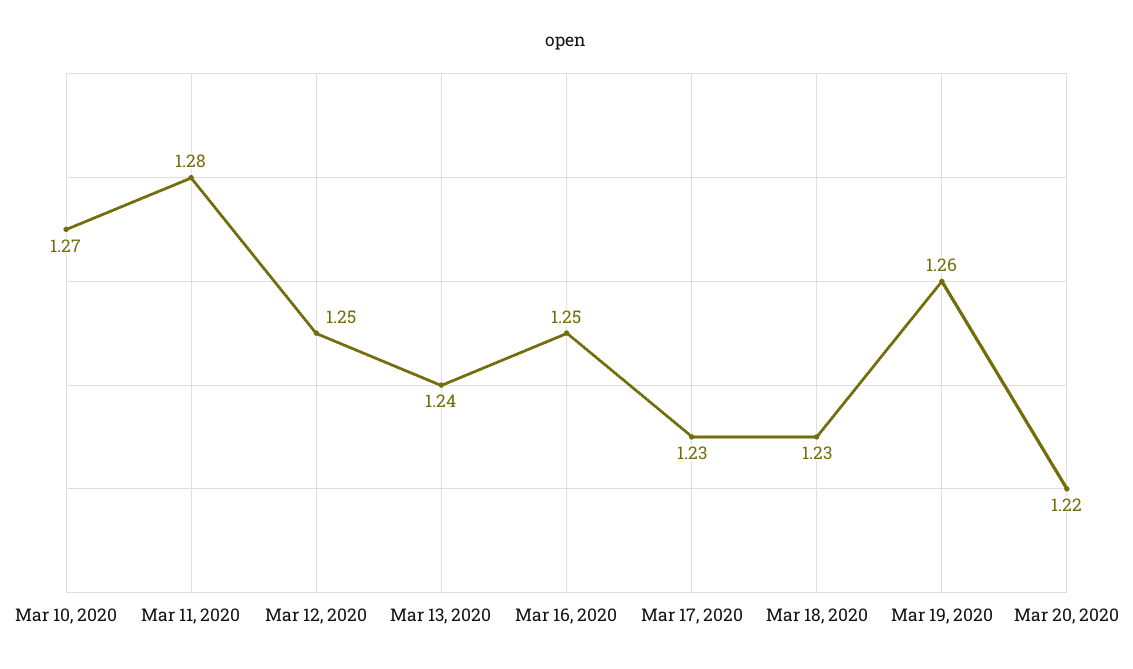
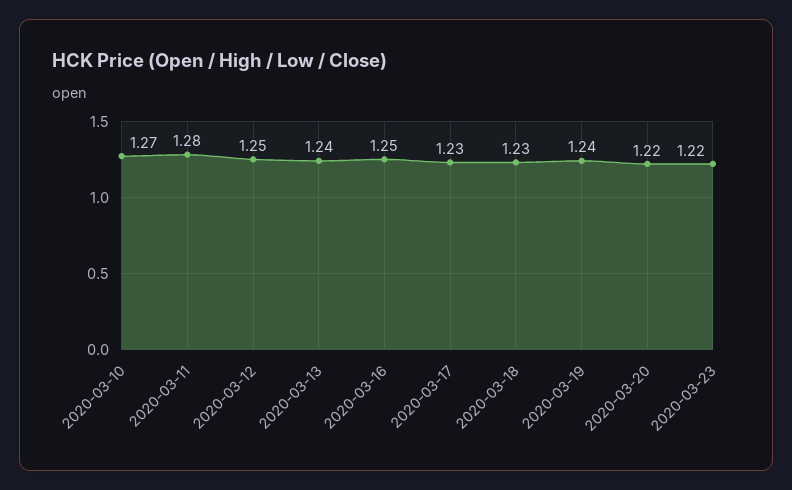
Mar 19, 2020: 1.26 -> 1.24
2020-03-23: none -> 1.22

